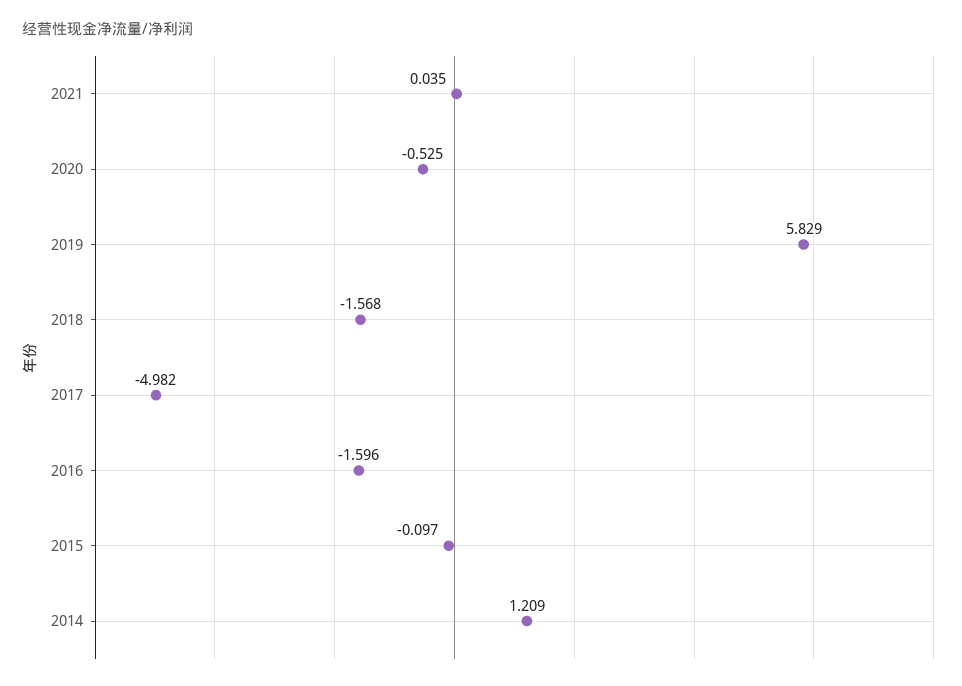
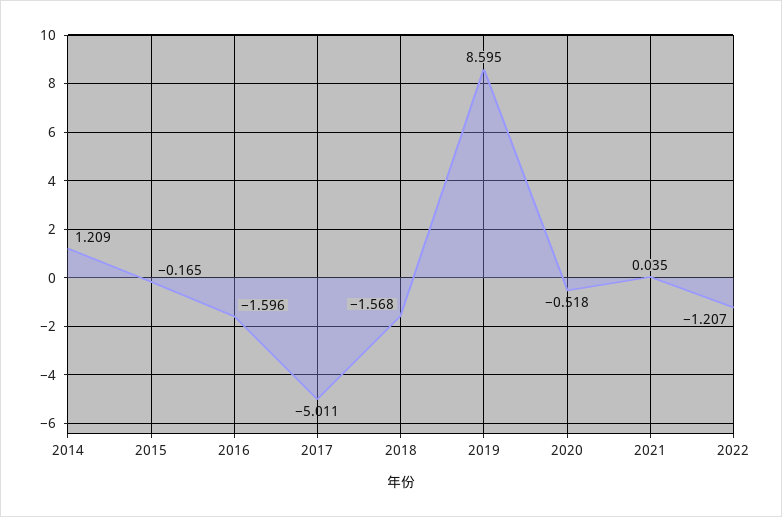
2020: -0.525 -> -0.518
2019: 5.829 -> 8.595
2017: -4.982 -> -5.011
2015: -0.097 -> -0.165
2022: none -> -1.207

